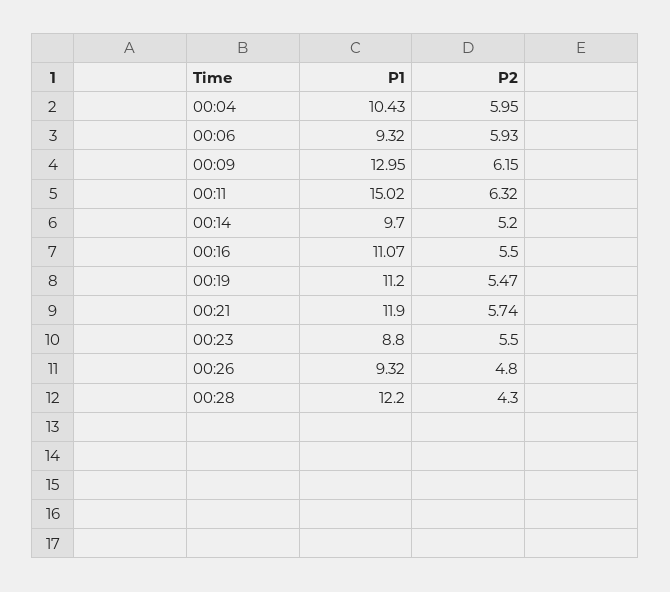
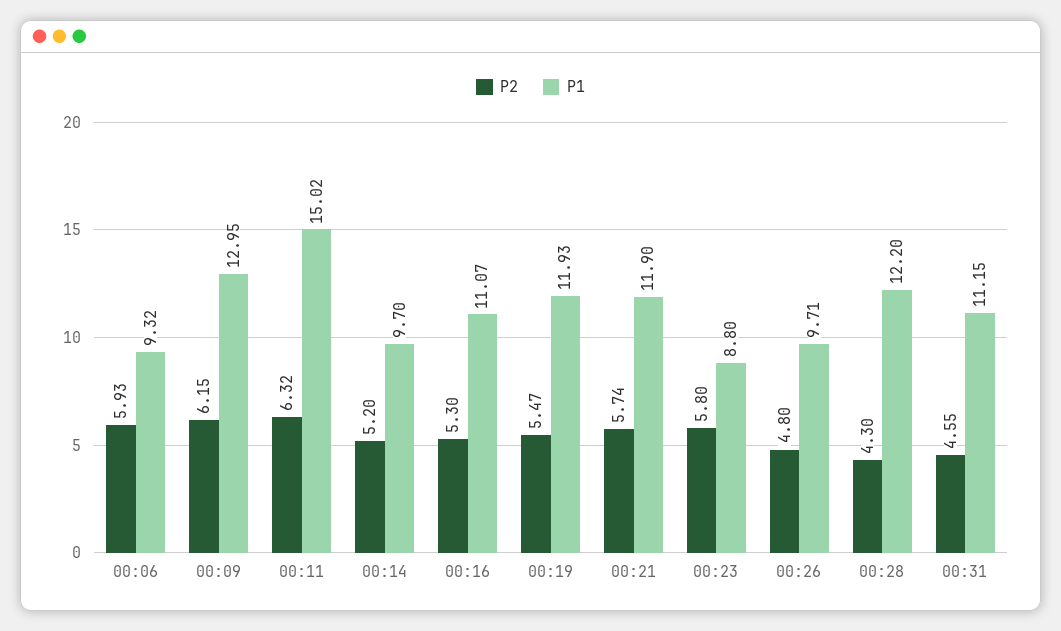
P1, 00:04: 10.43 -> none
P2, 00:04: 5.95 -> none
P2, 00:16: 5.5 -> 5.3
P1, 00:19: 11.2 -> 11.93
P2, 00:23: 5.5 -> 5.8
P1, 00:26: 9.32 -> 9.71
P2, 00:31: none -> 4.55
P1, 00:31: none -> 11.15

